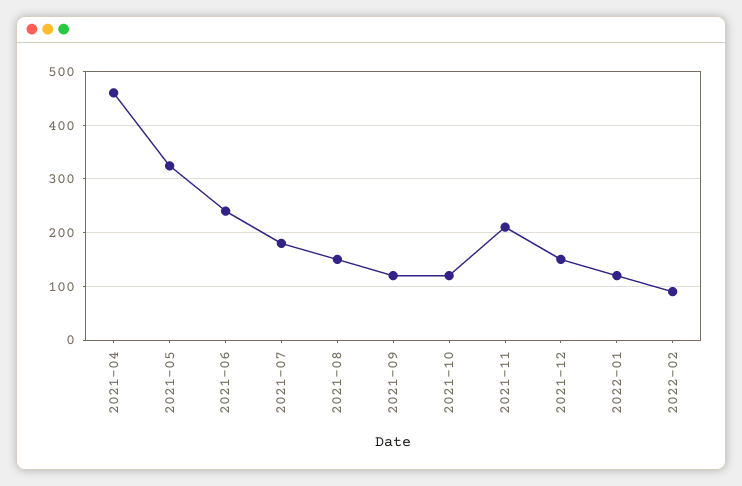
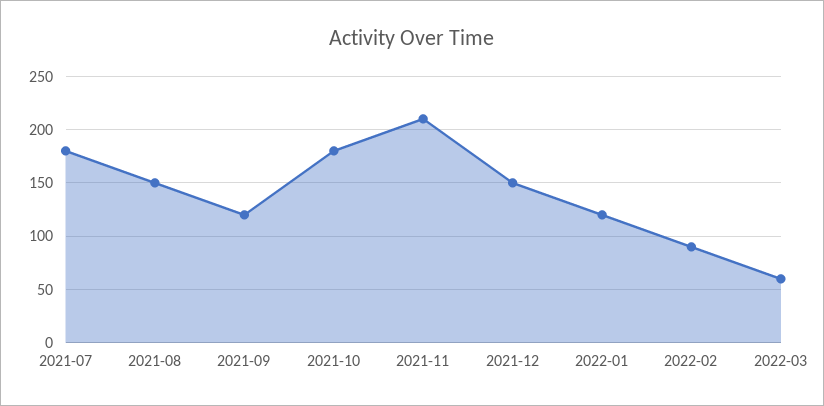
2021-04: 460 -> none
2021-05: 320 -> none
2021-06: 240 -> none
2021-10: 120 -> 180
2022-03: none -> 60

